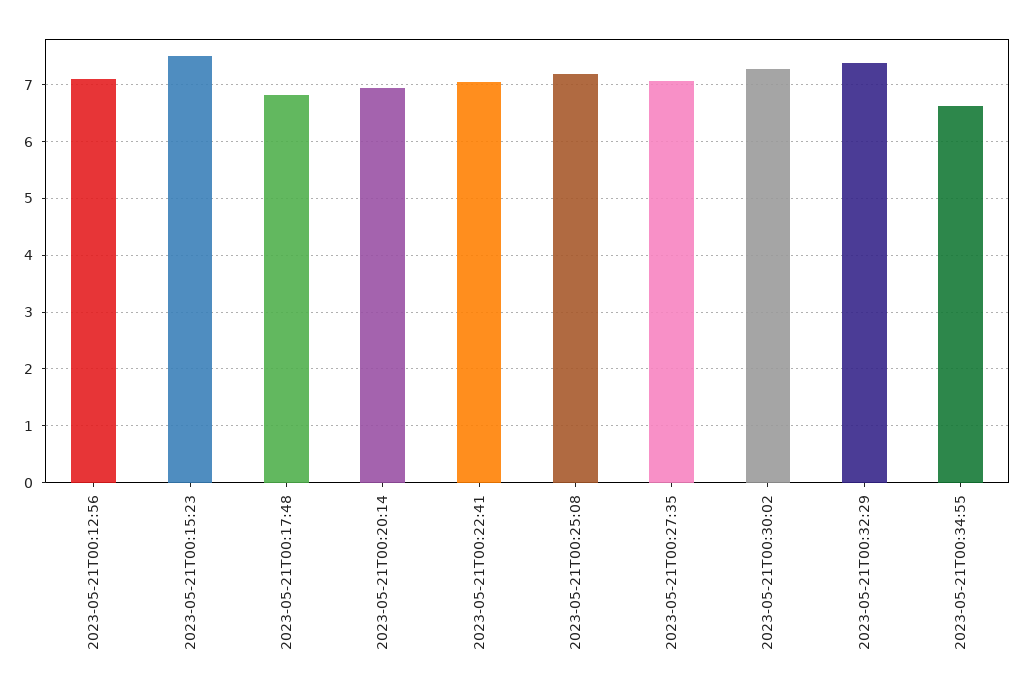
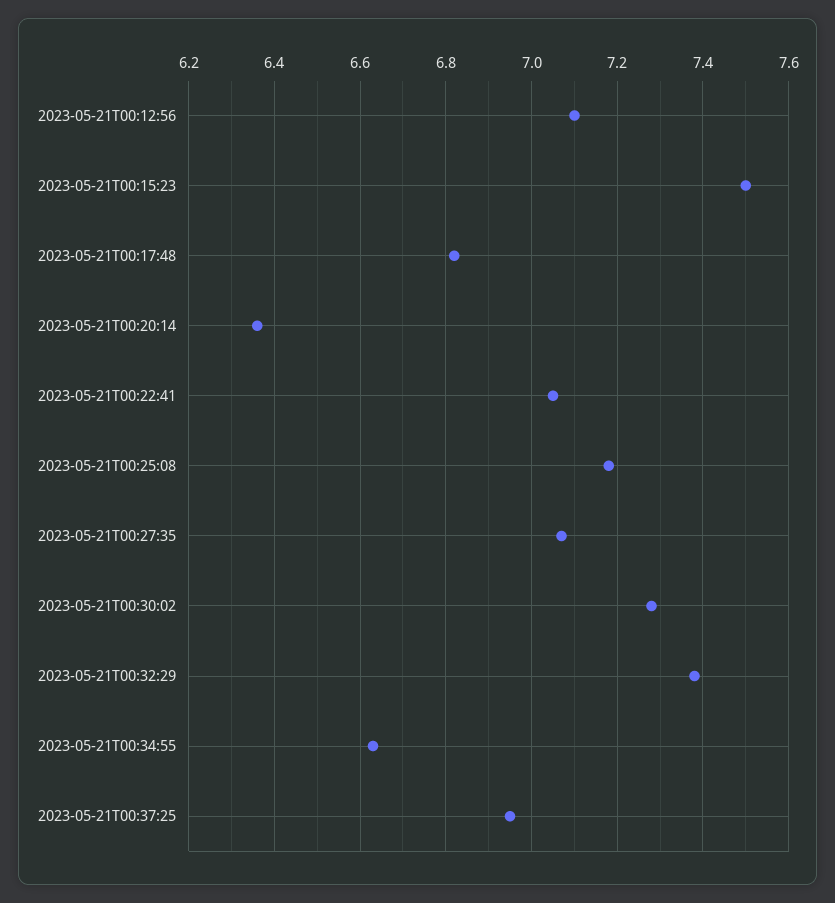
2023-05-21T00:20:14: 7 -> 6.35
2023-05-21T00:37:25: none -> 6.95

